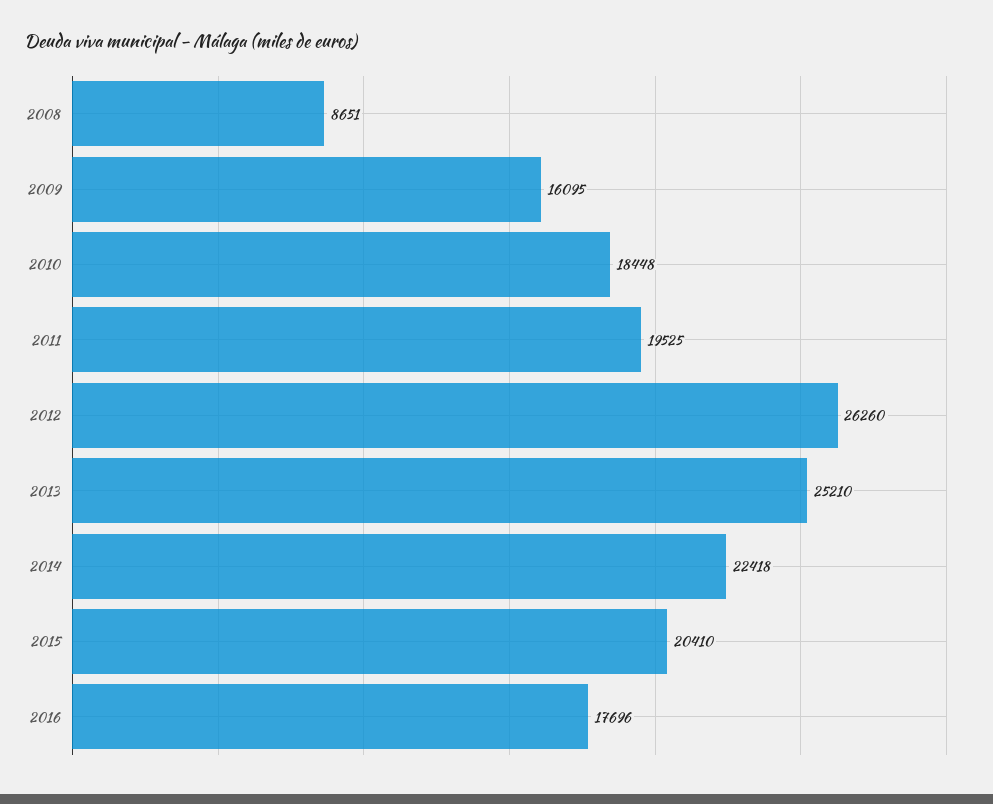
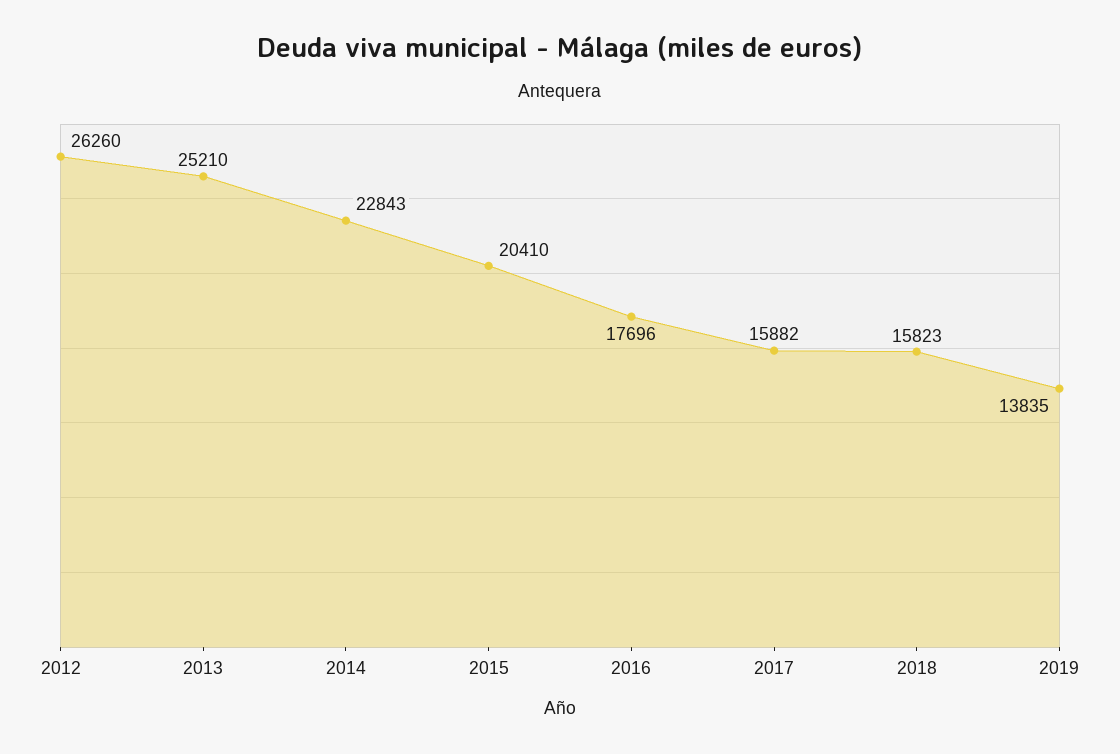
2008: 8651 -> none
2009: 16095 -> none
2010: 18448 -> none
2011: 19525 -> none
2014: 22418 -> 22843
2017: none -> 15882
2018: none -> 15823
2019: none -> 13835

